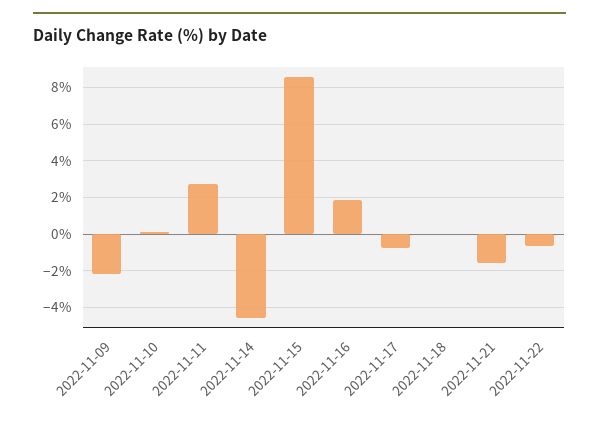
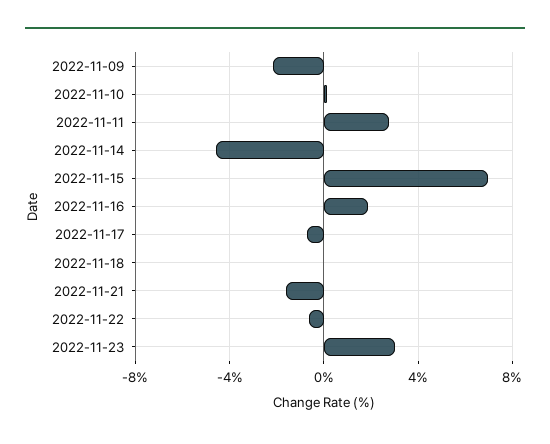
2022-11-15: 8.5 -> 7
2022-11-23: none -> 3

